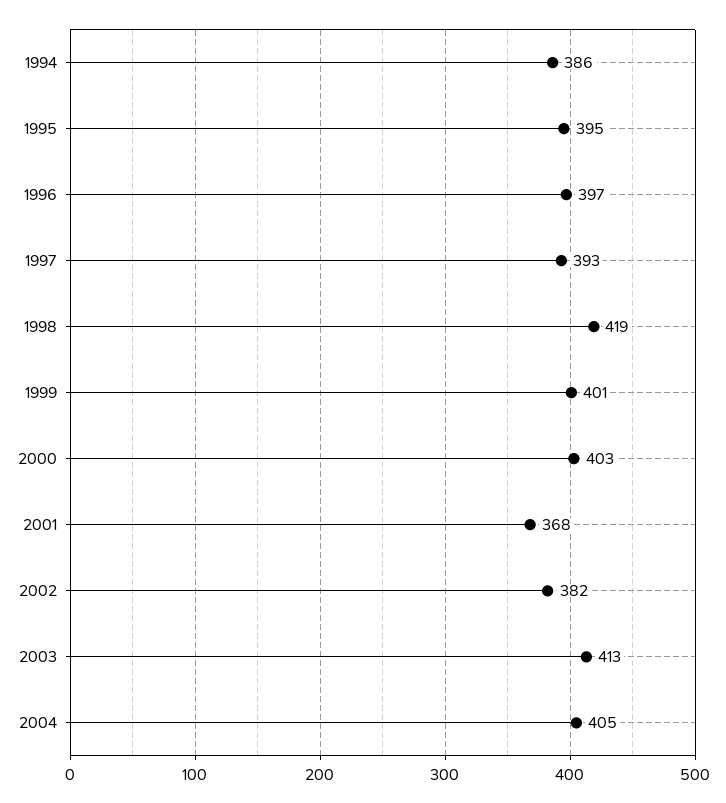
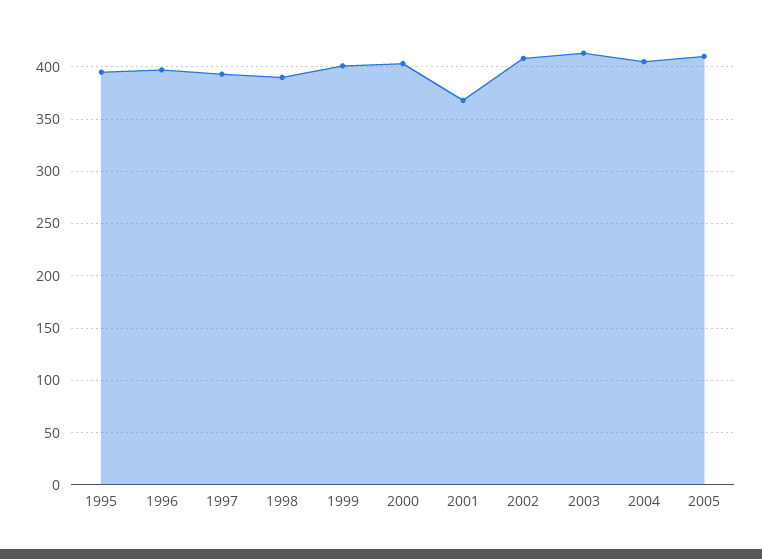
1994: 386 -> none
1998: 419 -> 390
2002: 382 -> 410
2005: none -> 410

